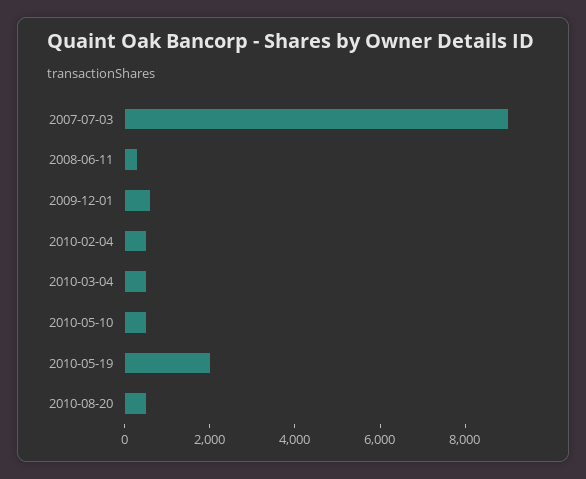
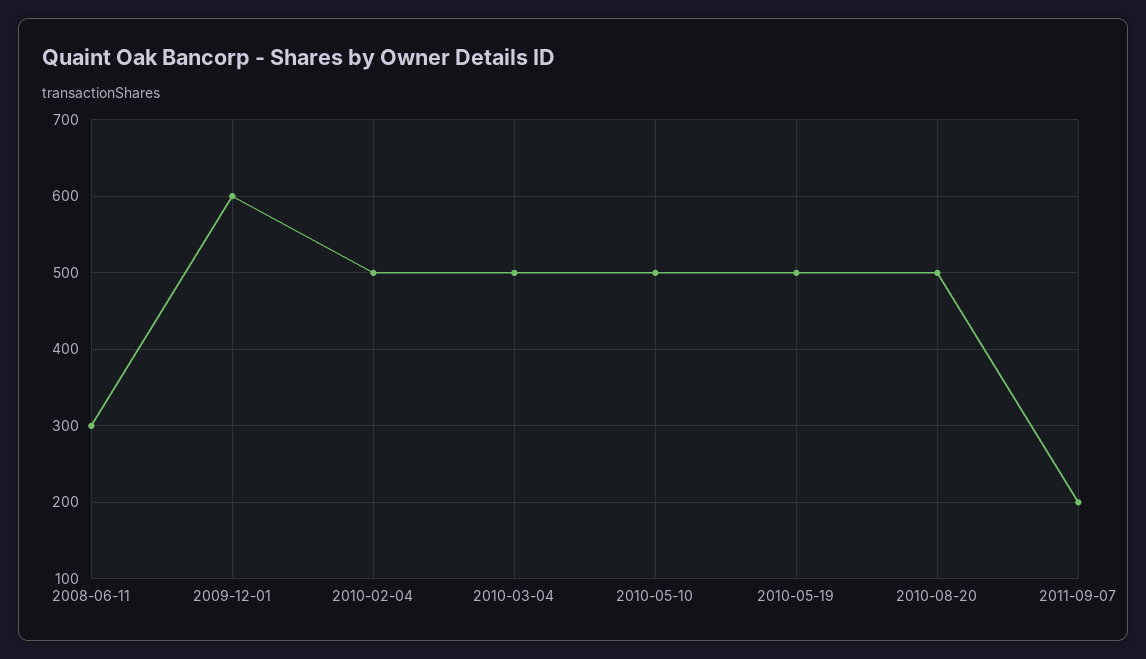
2007-07-03: 9000 -> none
2010-05-19: 2000 -> 500
2011-09-07: none -> 200

